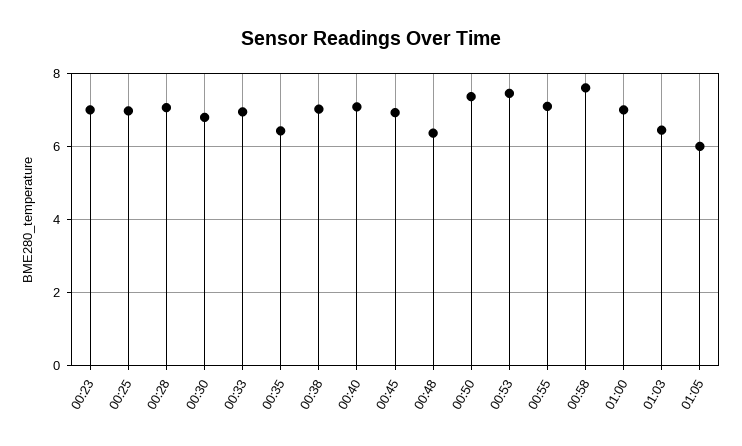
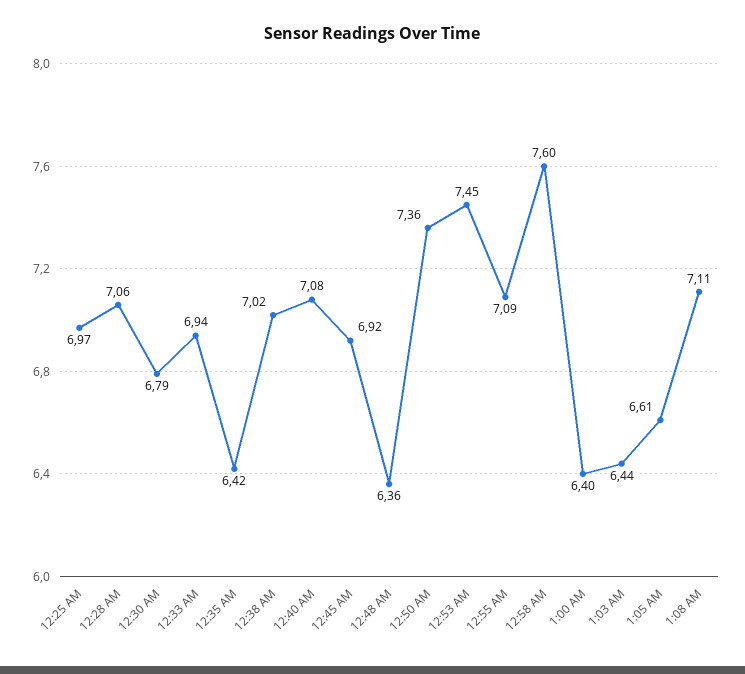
00:23: 7 -> none
01:00: 7 -> 6.4
01:05: 6 -> 6.61
1:08 AM: none -> 7.11

